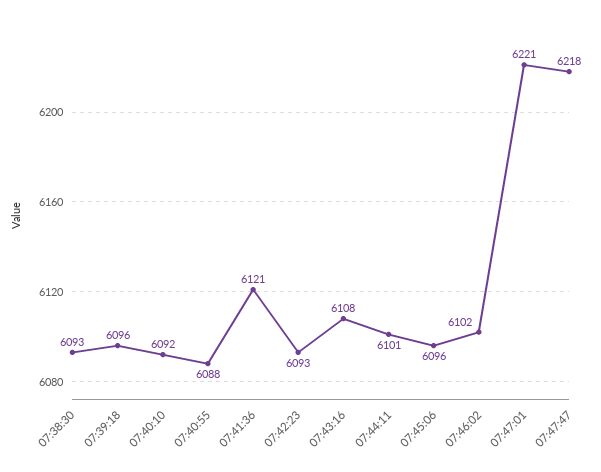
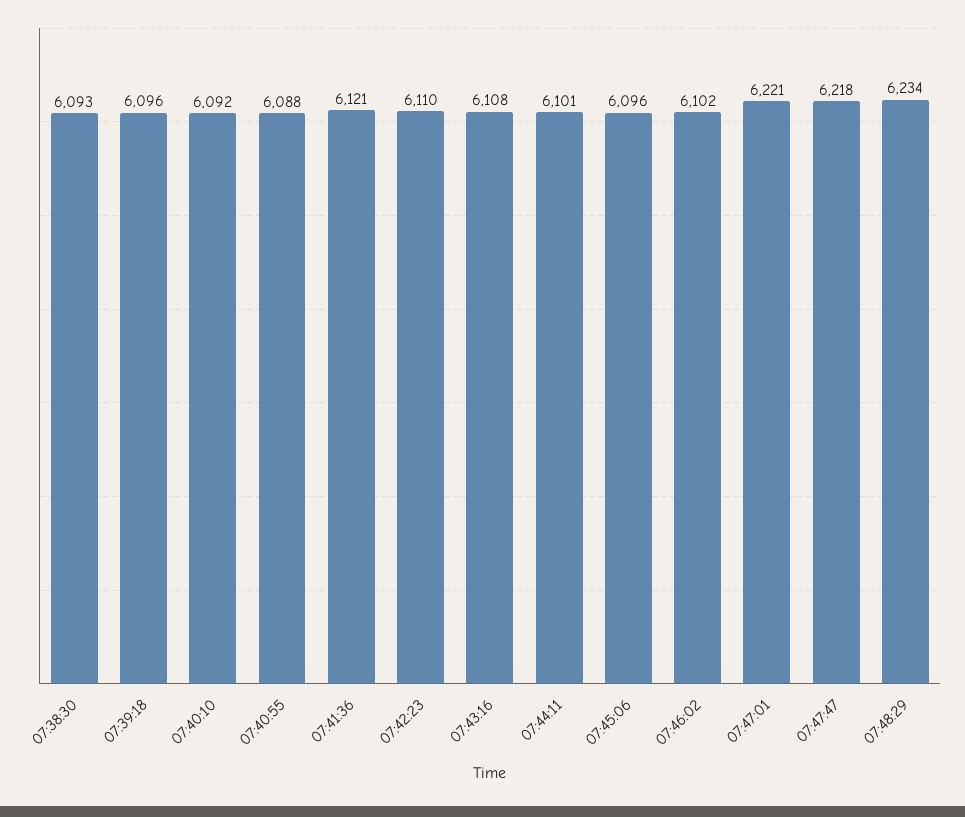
07:42:23: 6093 -> 6110
07:48:29: none -> 6234

